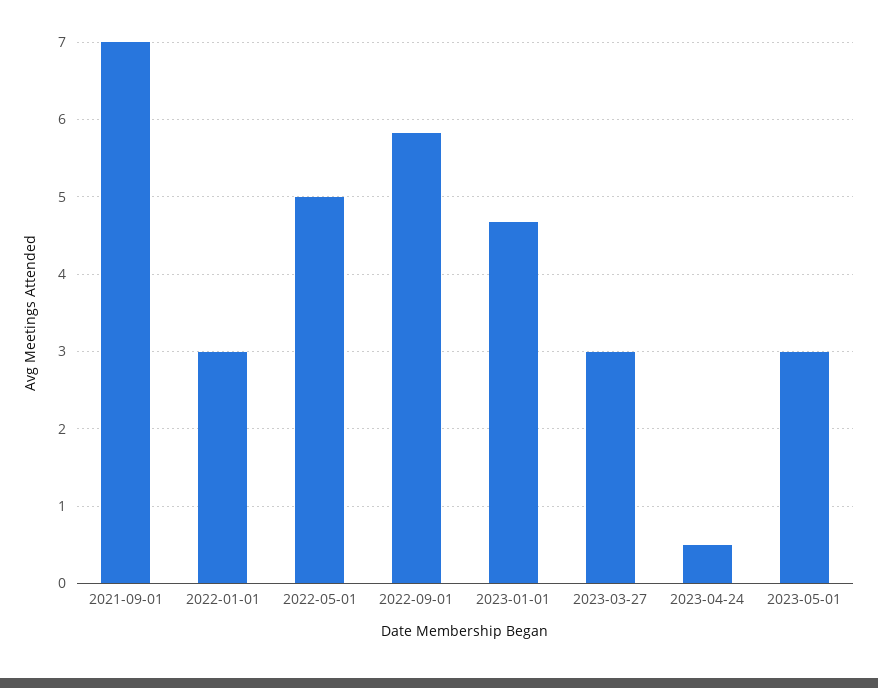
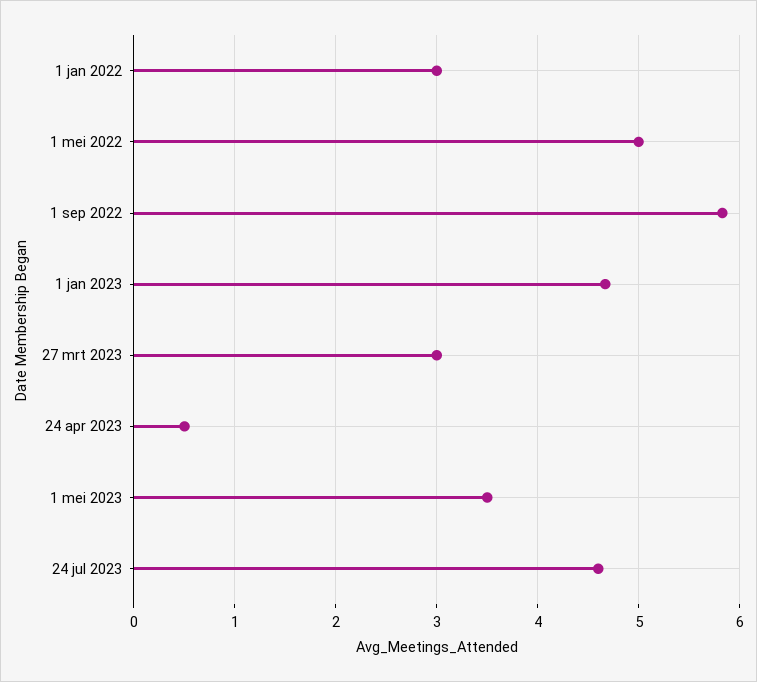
2021-09-01: 7 -> none
2023-05-01: 3 -> 3.5
24 jul 2023: none -> 4.6

